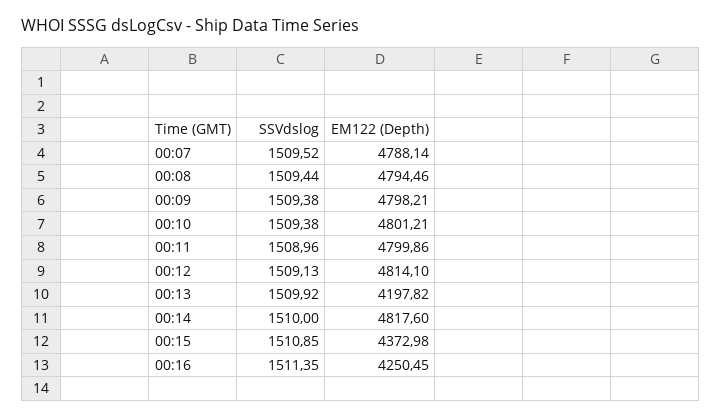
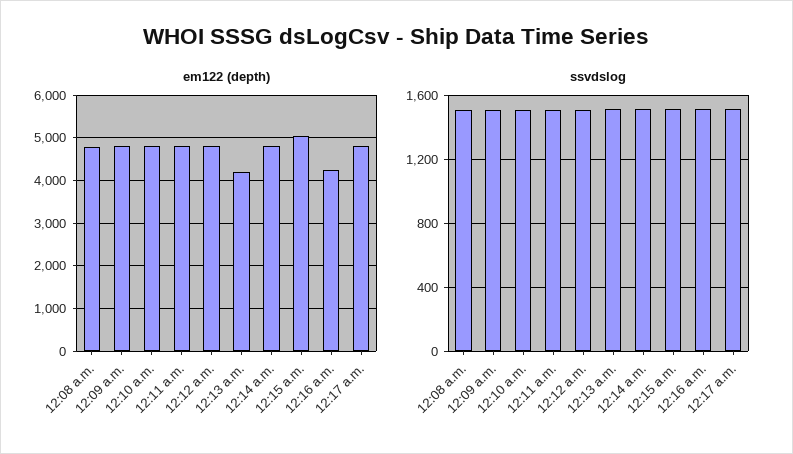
SSVdslog, 00:07: 1509.52 -> none
EM122 (Depth), 00:07: 4788.14 -> none
EM122 (Depth), 00:15: 4372.98 -> 5000
EM122 (Depth), 12:17 a.m.: none -> 4800
SSVdslog, 12:17 a.m.: none -> 1500

